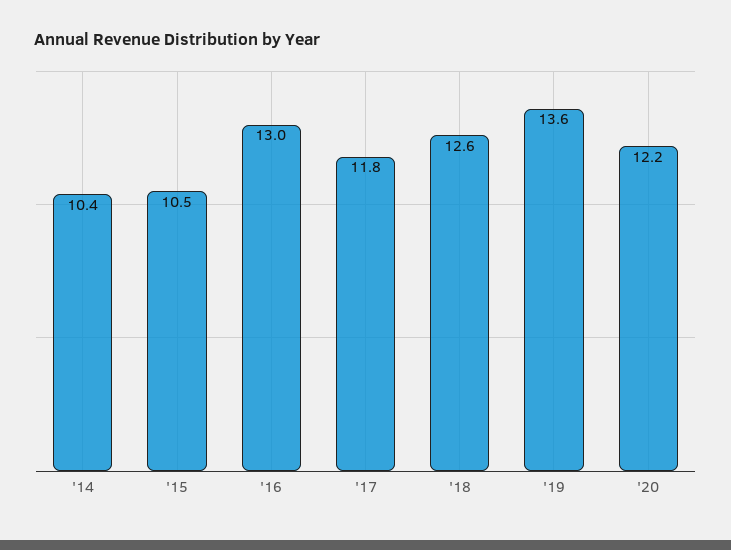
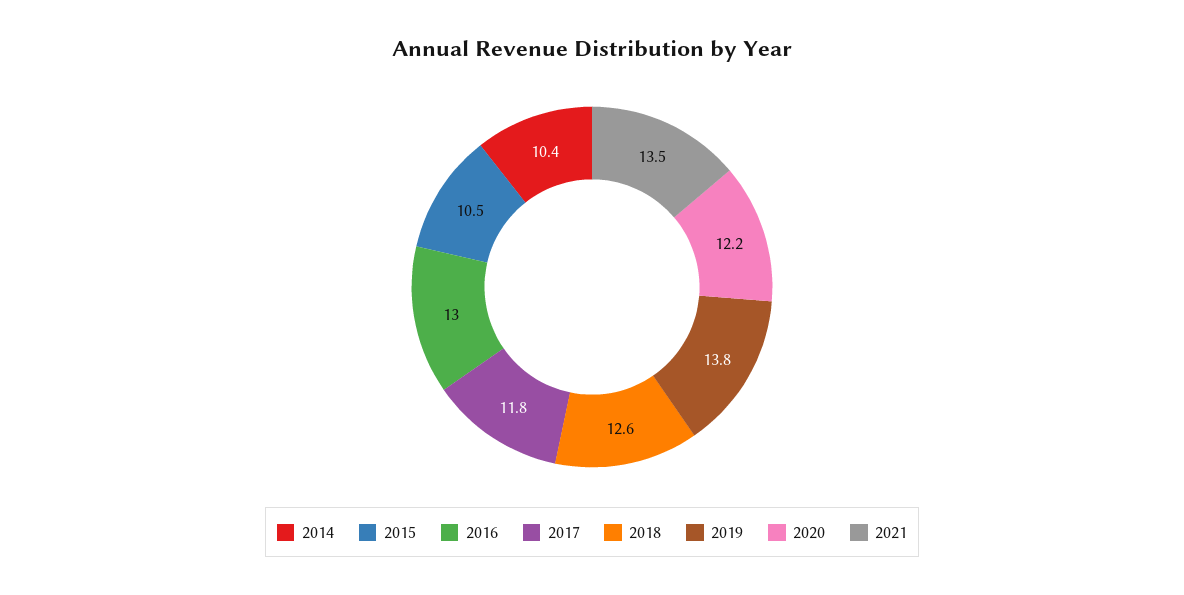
'19: 13.6 -> 13.8
2021: none -> 13.5

